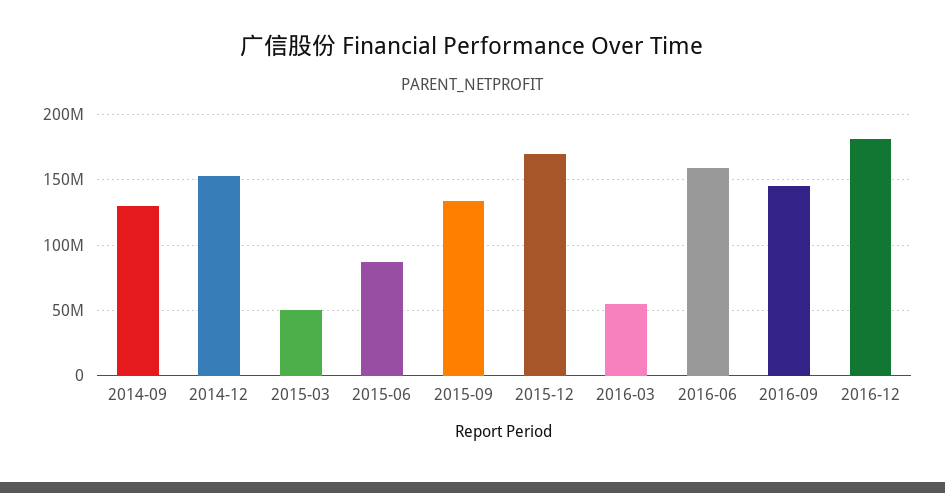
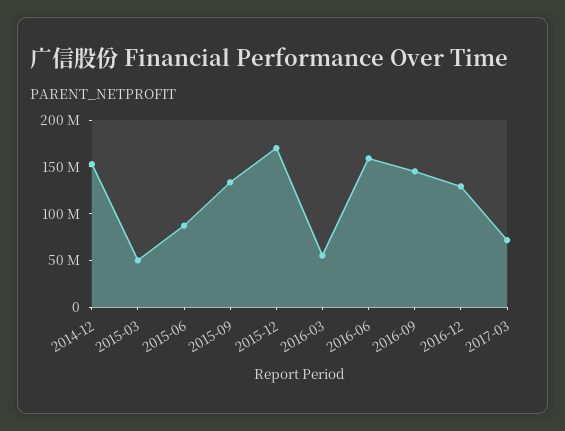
2014-09: 130000000 -> none
2016-12: 180000000 -> 130000000
2017-03: none -> 70000000

